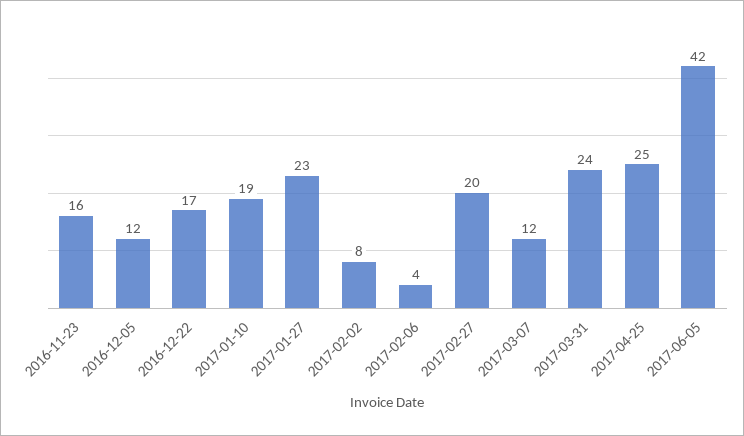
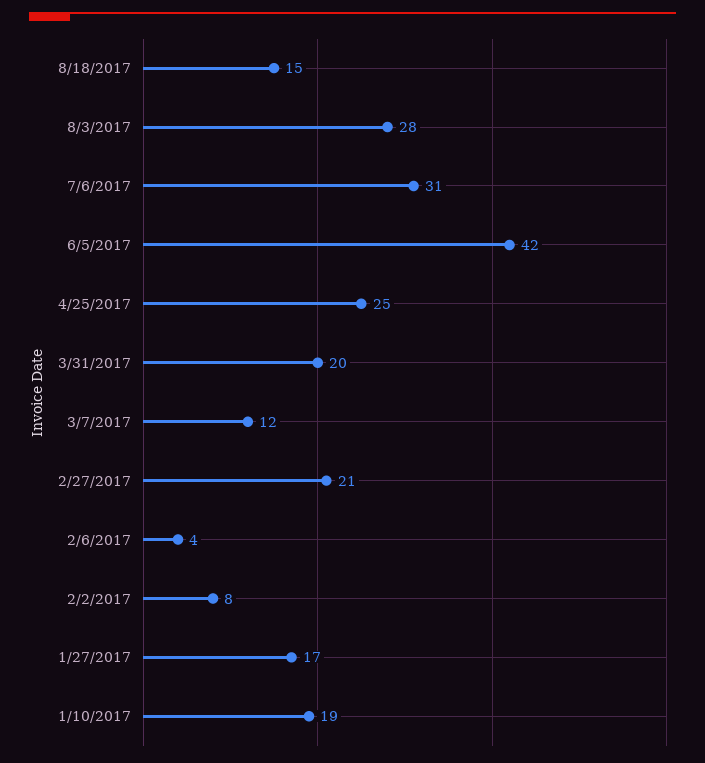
2016-11-23: 16 -> none
2016-12-05: 12 -> none
2016-12-22: 17 -> none
2017-01-27: 23 -> 17
2017-02-27: 20 -> 21
2017-03-31: 24 -> 20
8/18/2017: none -> 15
8/3/2017: none -> 28
7/6/2017: none -> 31

